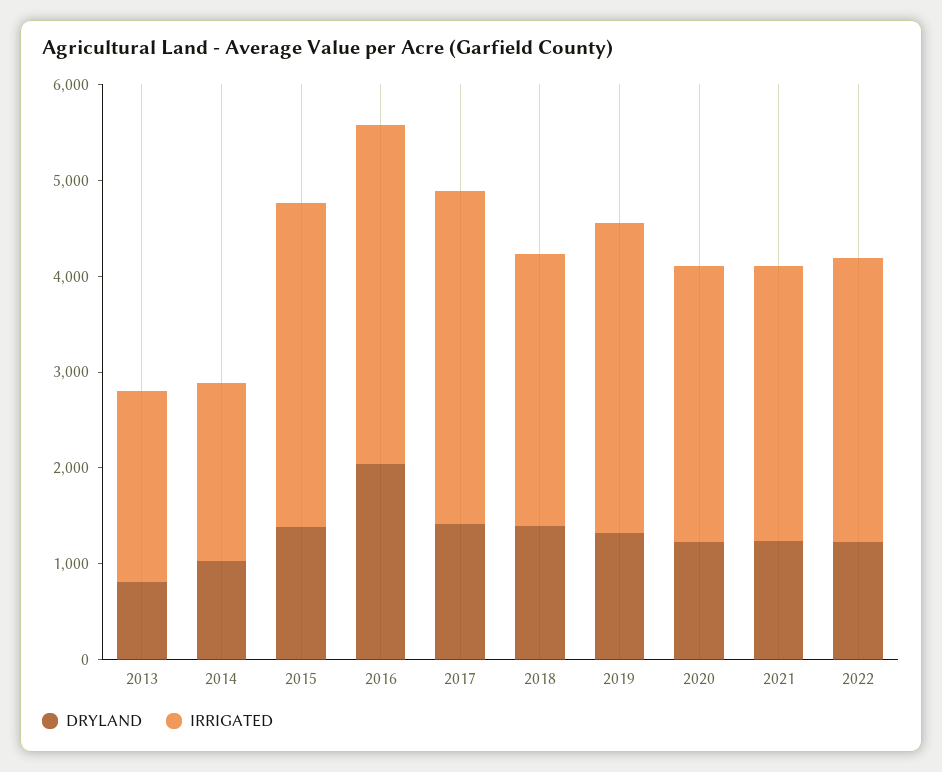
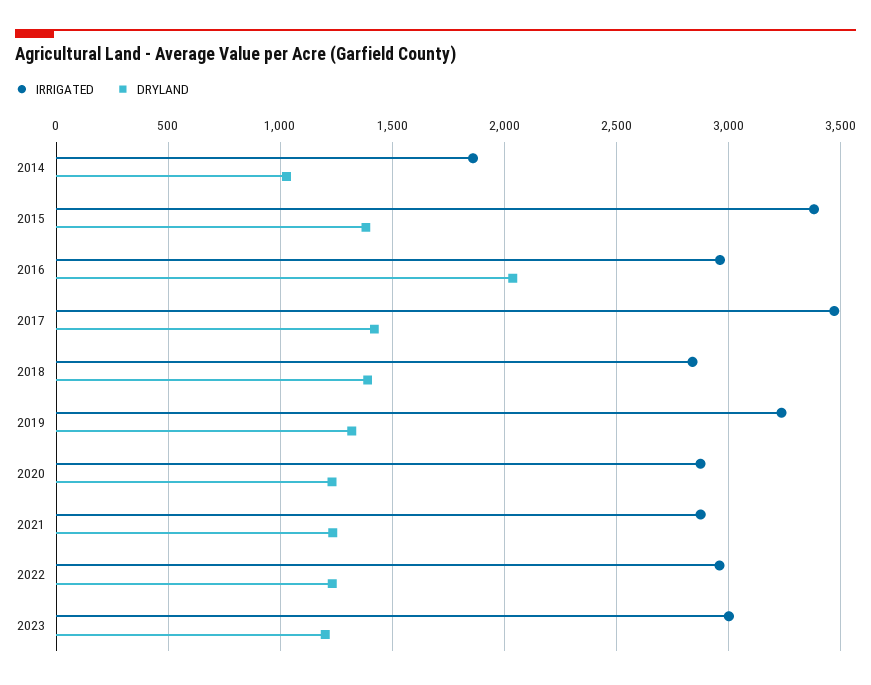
DRYLAND, 2013: 800 -> none
IRRIGATED, 2013: 2000 -> none
IRRIGATED, 2016: 3600 -> 2950
IRRIGATED, 2023: none -> 3000
DRYLAND, 2023: none -> 1200

